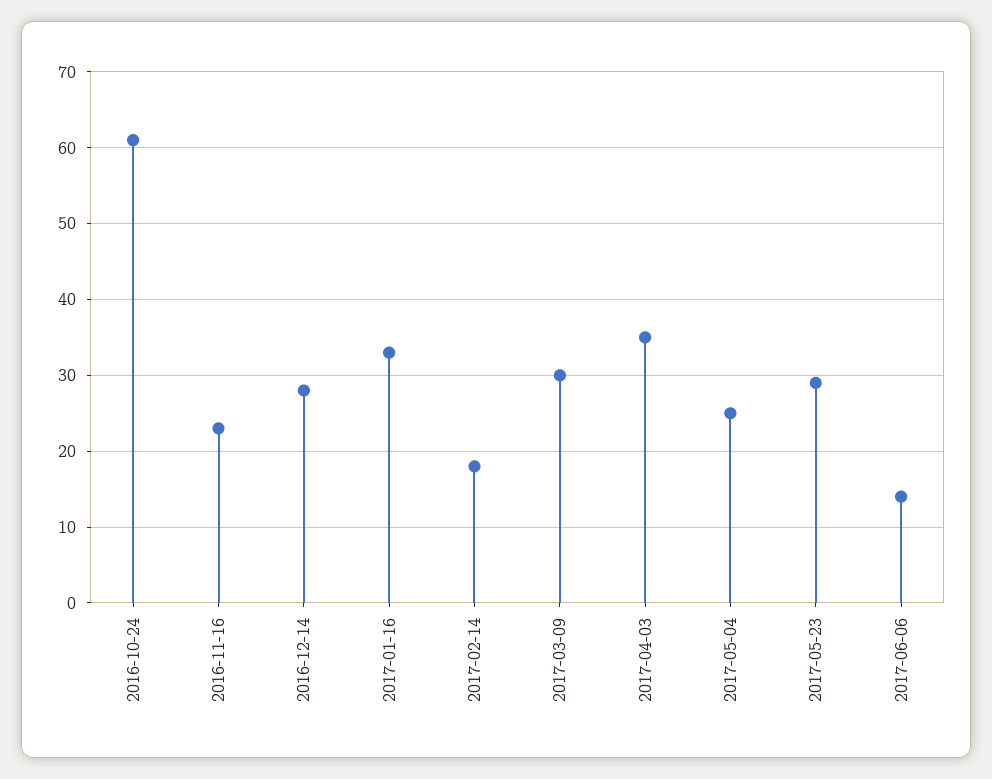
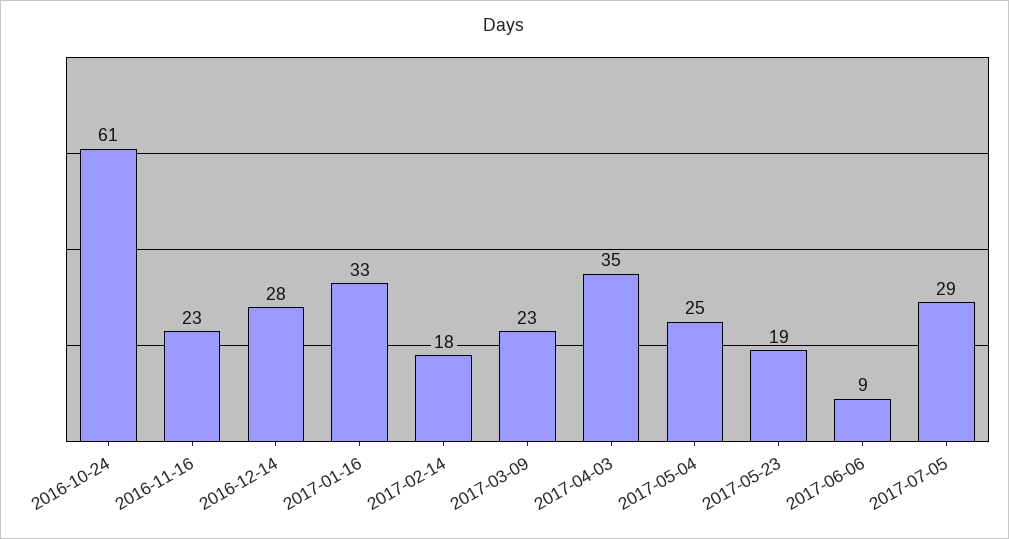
2017-03-09: 30 -> 23
2017-05-23: 29 -> 19
2017-06-06: 14 -> 9
2017-07-05: none -> 29

